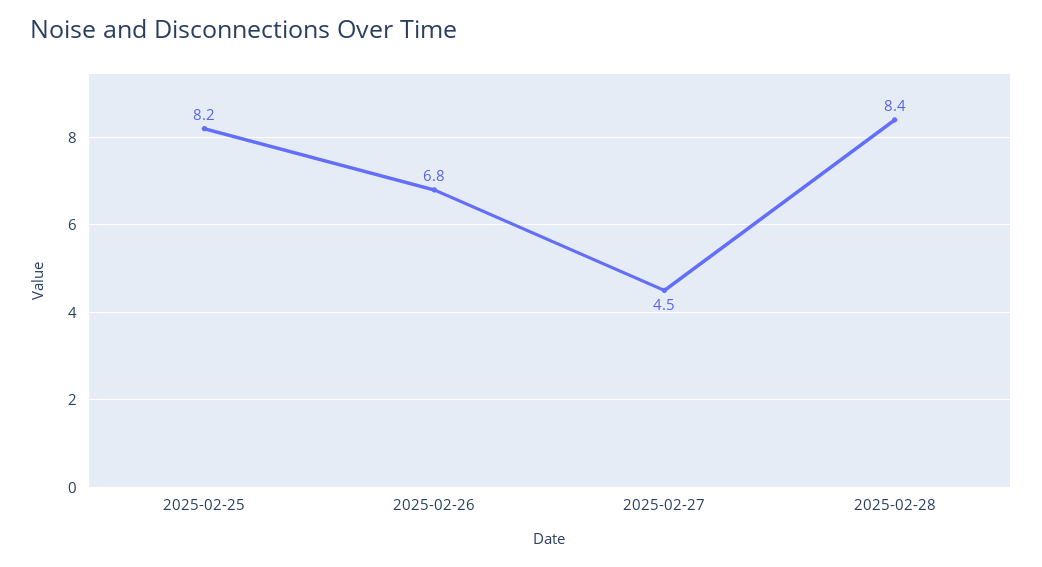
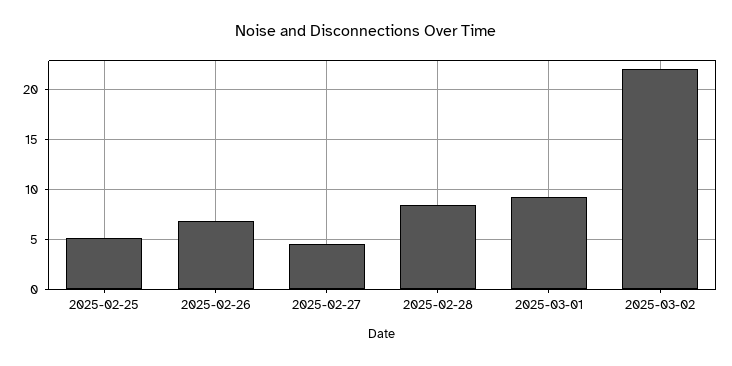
2025-02-25: 8.2 -> 5
2025-03-01: none -> 9
2025-03-02: none -> 22

